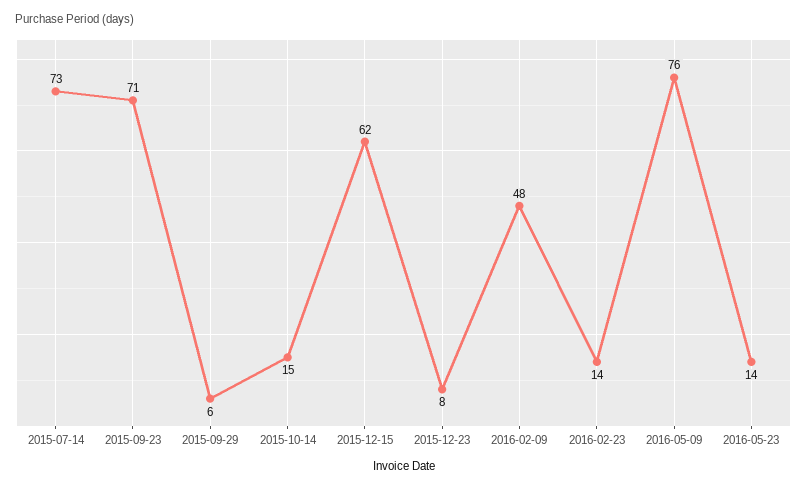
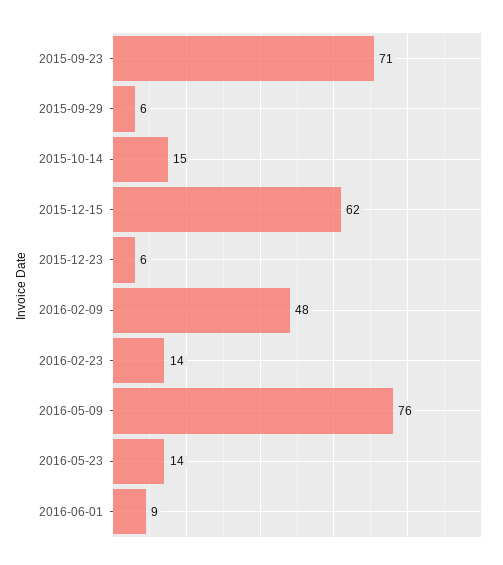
2015-07-14: 73 -> none
2015-12-23: 8 -> 6
2016-06-01: none -> 9

